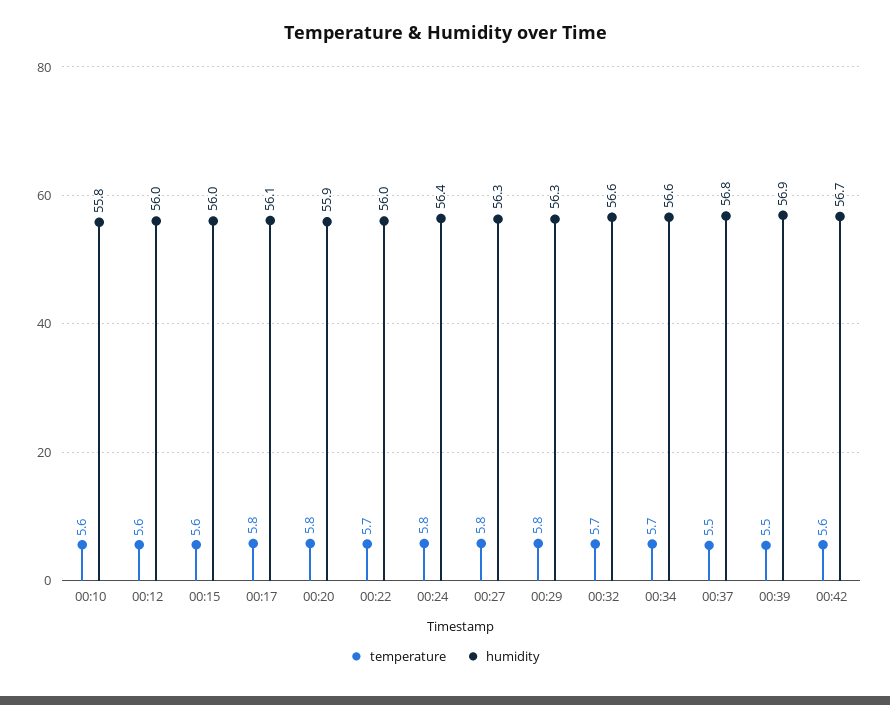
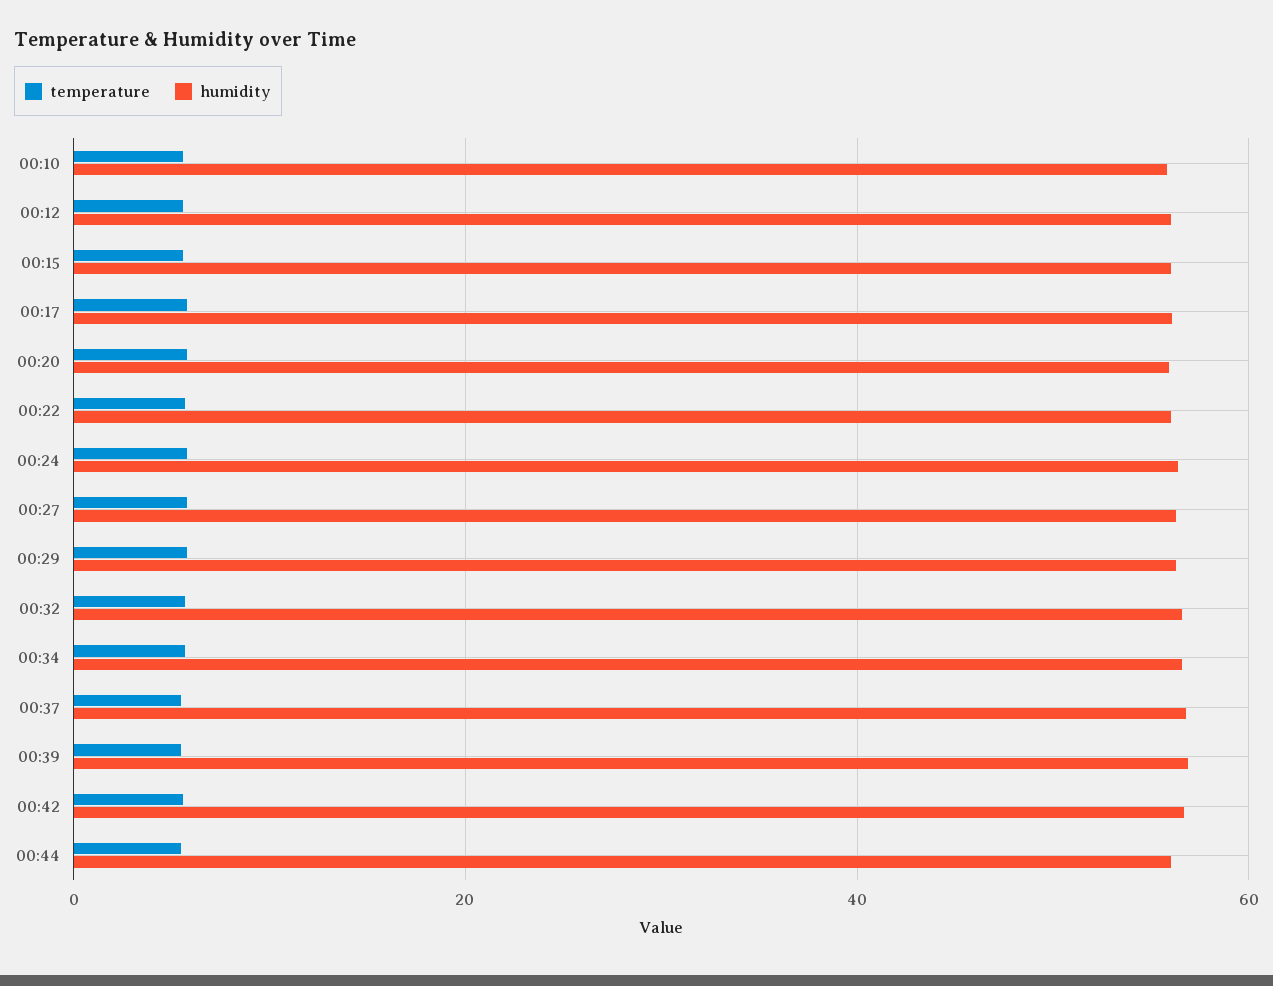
temperature, 00:44: none -> 6
humidity, 00:44: none -> 56

